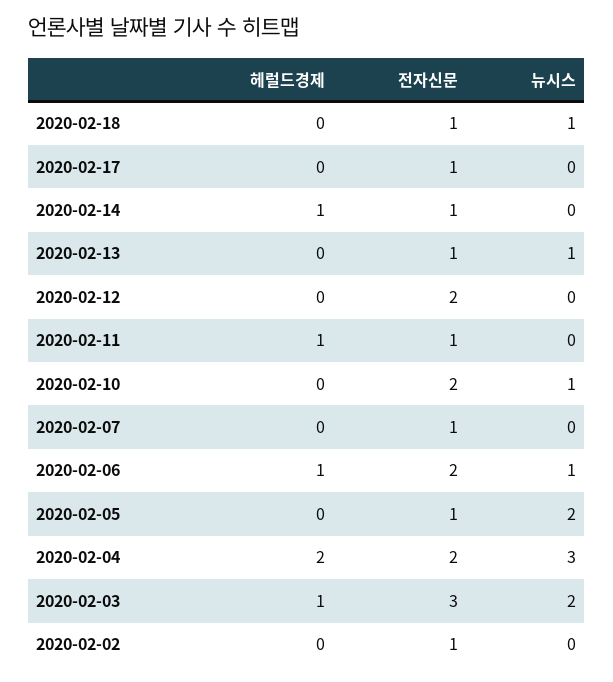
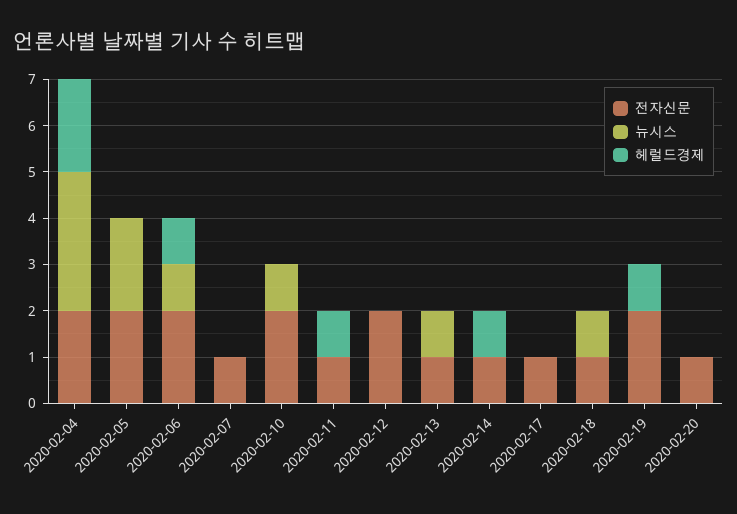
전자신문, 2020-02-05: 1 -> 2
헤럴드경제, 2020-02-03: 1 -> none
전자신문, 2020-02-03: 3 -> none
뉴시스, 2020-02-03: 2 -> none
헤럴드경제, 2020-02-02: 0 -> none
전자신문, 2020-02-02: 1 -> none
뉴시스, 2020-02-02: 0 -> none
전자신문, 2020-02-19: none -> 2
뉴시스, 2020-02-19: none -> 0
헤럴드경제, 2020-02-19: none -> 1
전자신문, 2020-02-20: none -> 1
뉴시스, 2020-02-20: none -> 0
헤럴드경제, 2020-02-20: none -> 0

